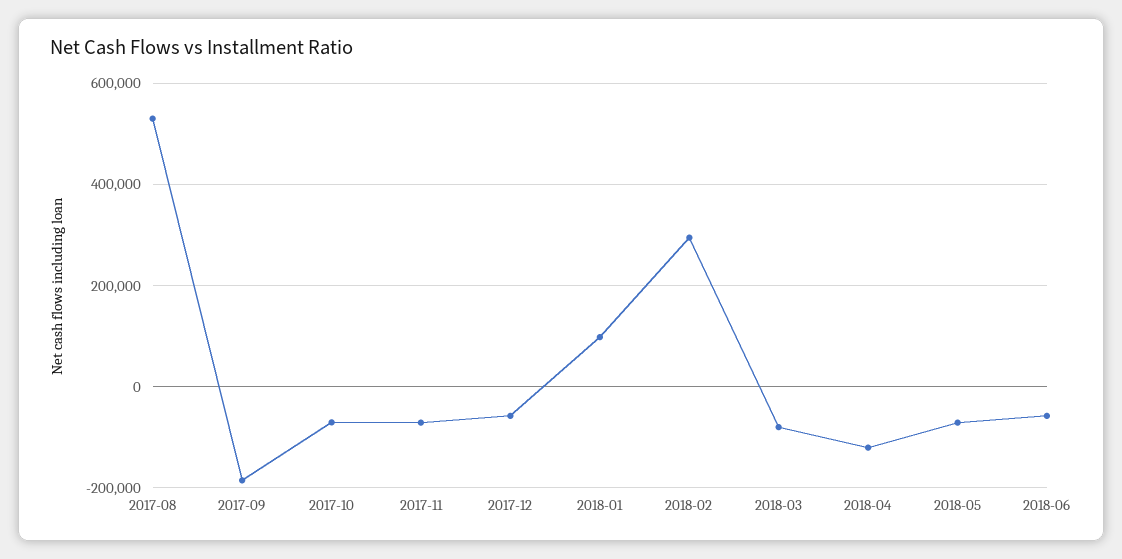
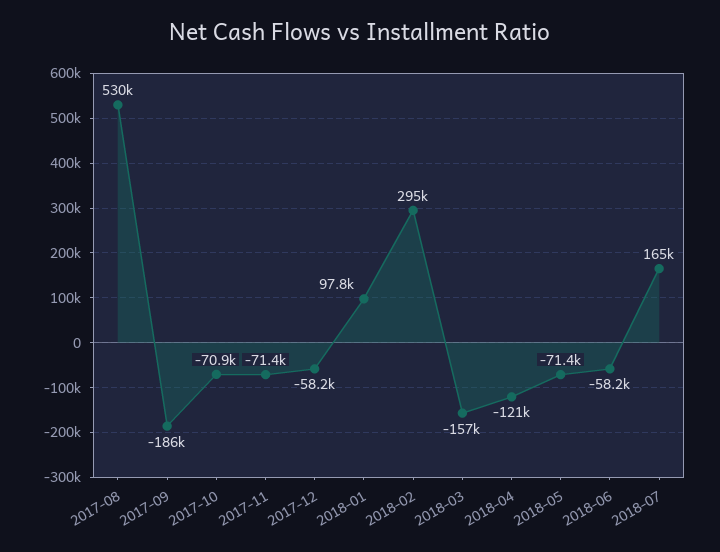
2018-03: -80000 -> -157000
2018-07: none -> 165000

